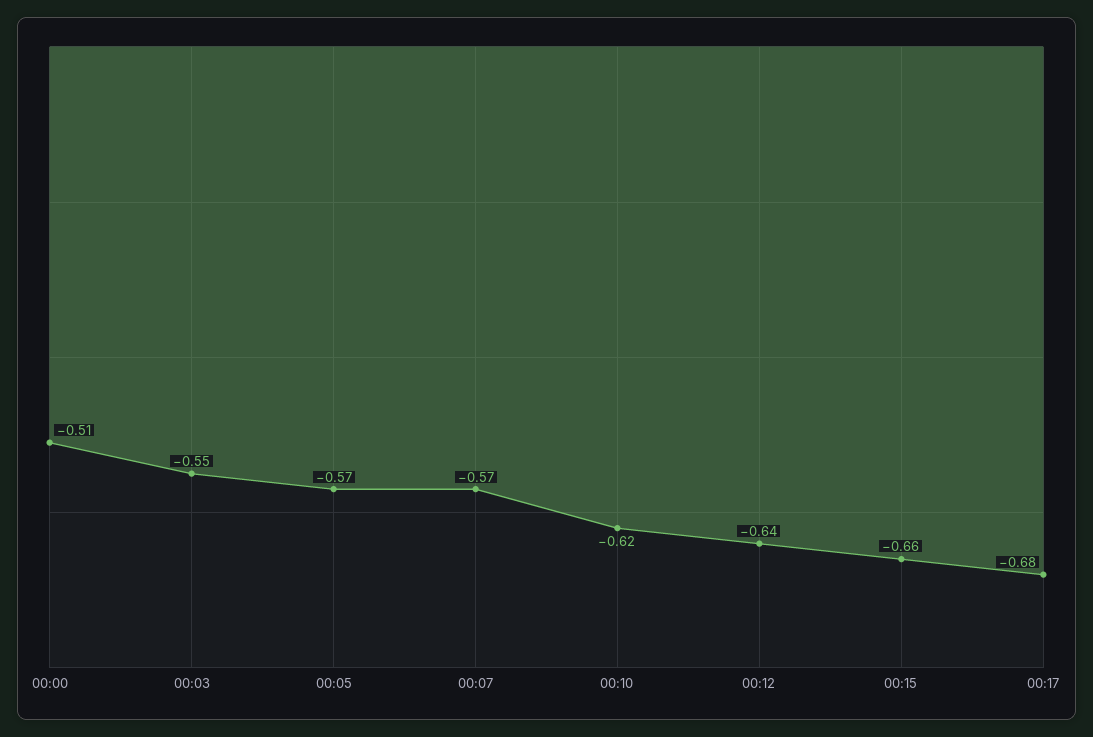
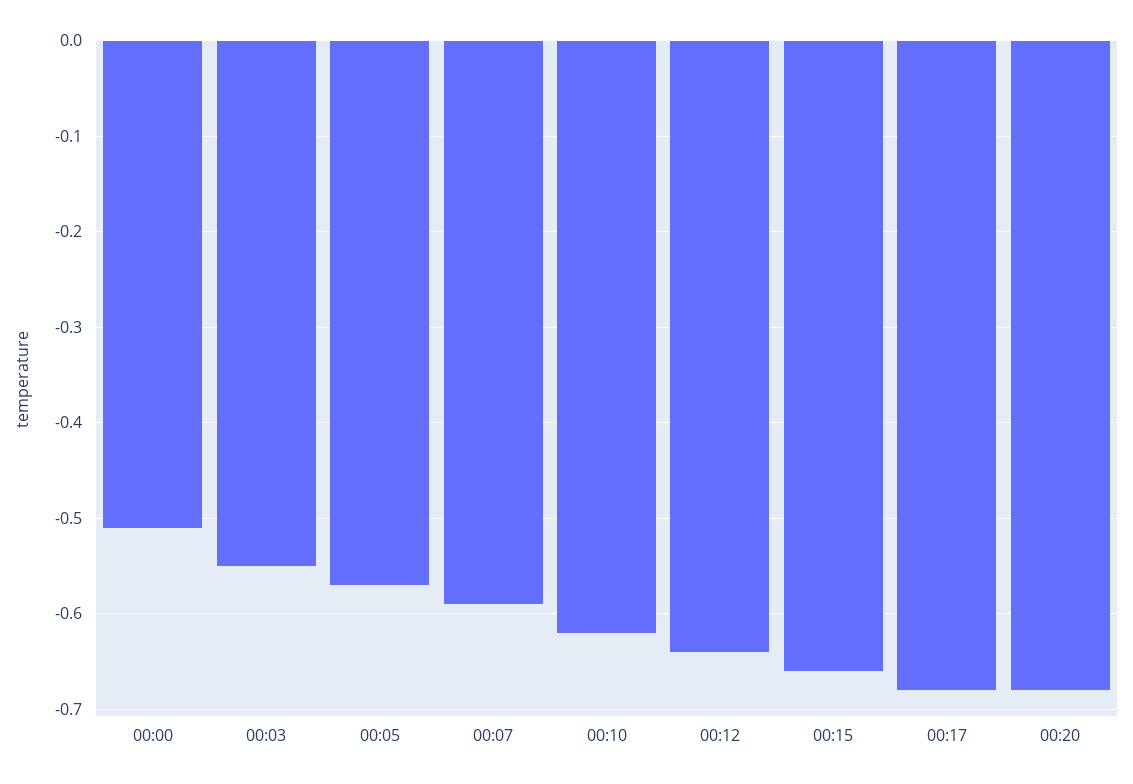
00:07: -0.57 -> -0.59
00:20: none -> -0.68

